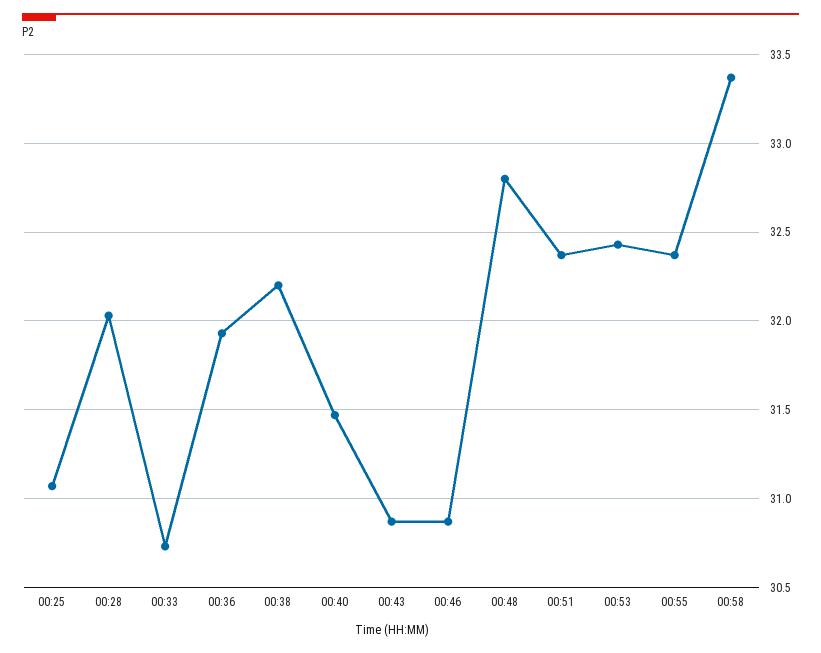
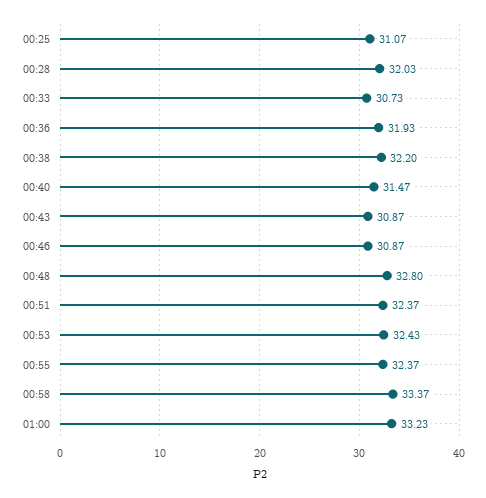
01:00: none -> 33.23

